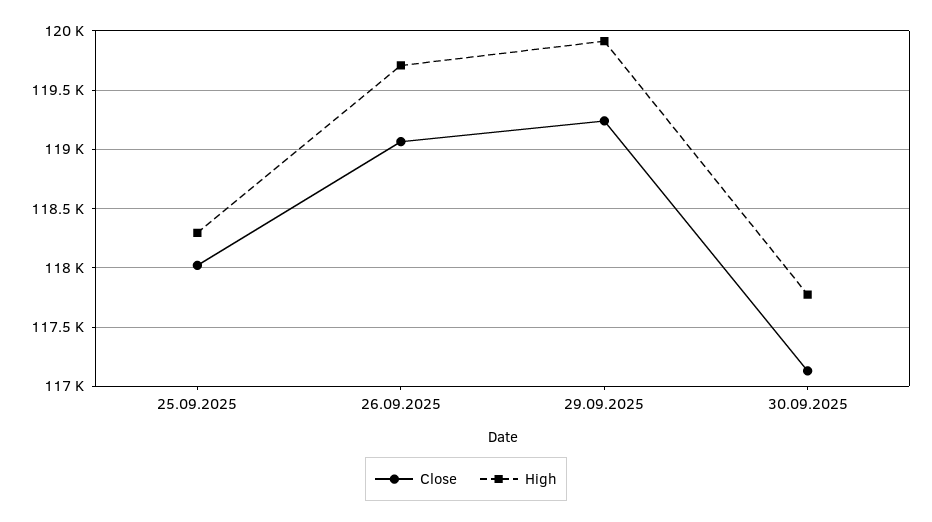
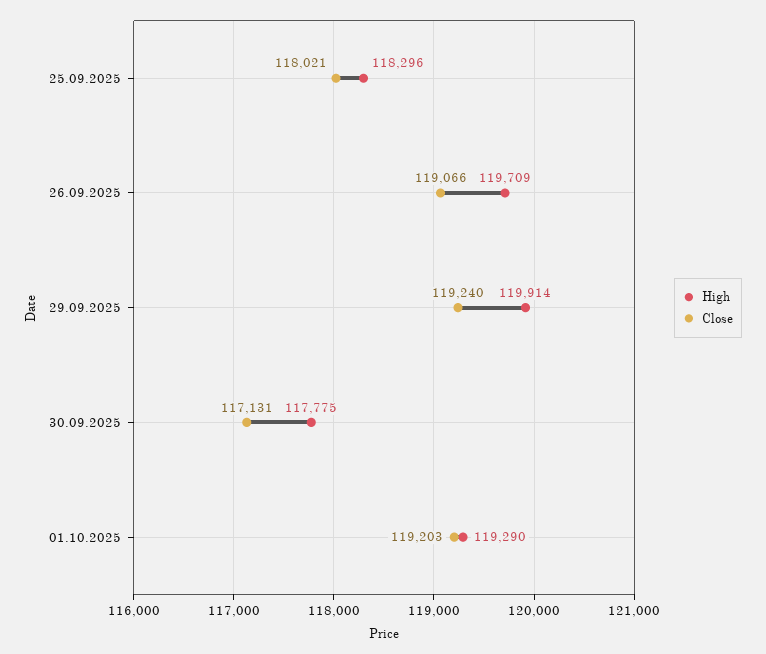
High, 01.10.2025: none -> 119290
Close, 01.10.2025: none -> 119203

